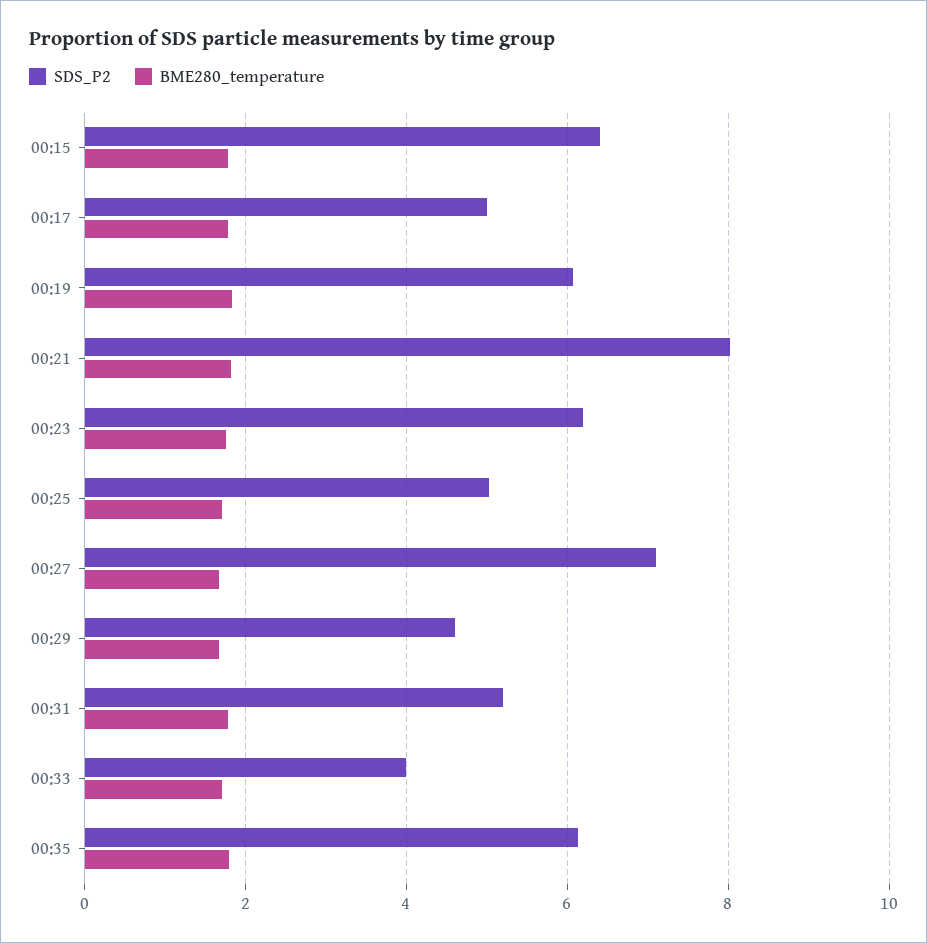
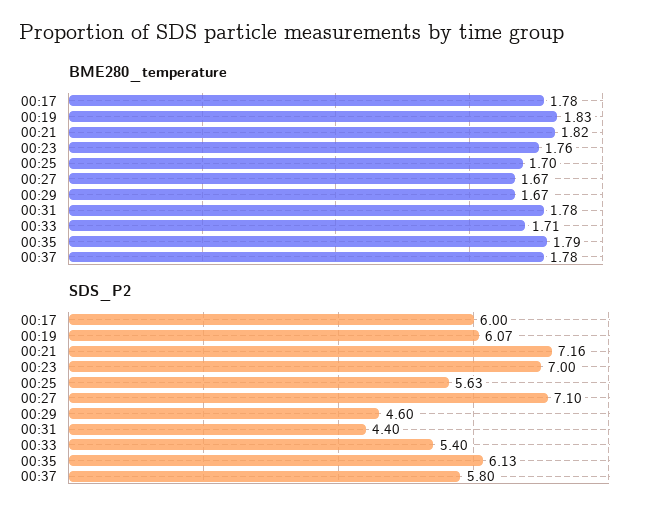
SDS_P2, 00:15: 6.4 -> none
BME280_temperature, 00:15: 1.8 -> none
SDS_P2, 00:17: 5 -> 6
SDS_P2, 00:21: 8 -> 7.16
SDS_P2, 00:23: 6.2 -> 7
SDS_P2, 00:25: 5 -> 5.63
SDS_P2, 00:31: 5.2 -> 4.4
SDS_P2, 00:33: 4 -> 5.4
BME280_temperature, 00:37: none -> 1.78
SDS_P2, 00:37: none -> 5.8

